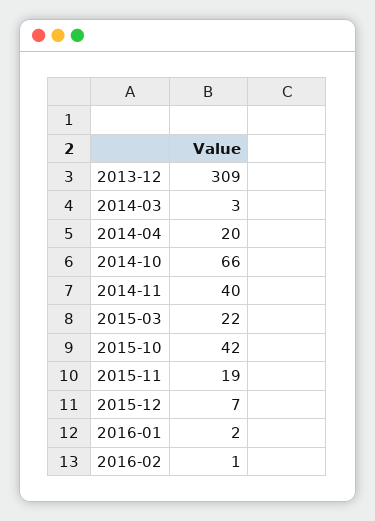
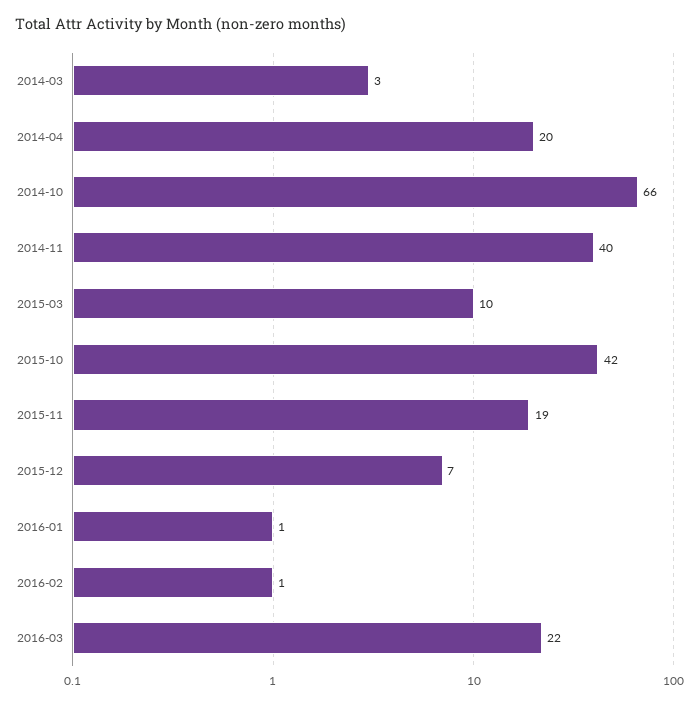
2013-12: 309 -> none
2015-03: 22 -> 10
2016-01: 2 -> 1
2016-03: none -> 22

